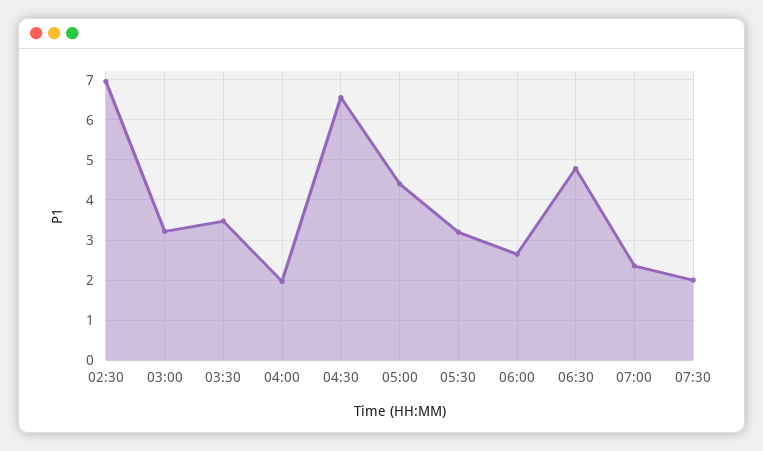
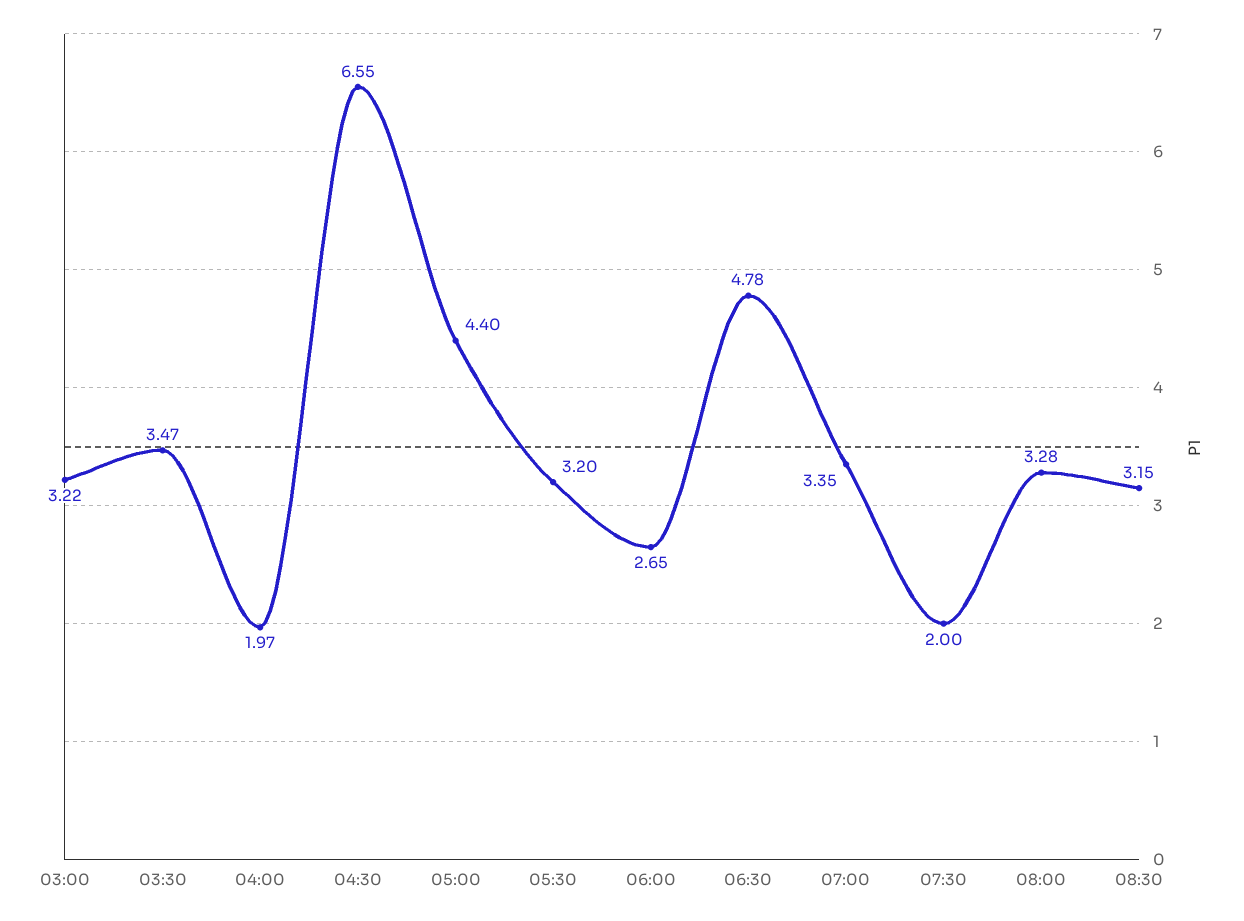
02:30: 7 -> none
07:00: 2.4 -> 3.35
08:00: none -> 3.28
08:30: none -> 3.15

